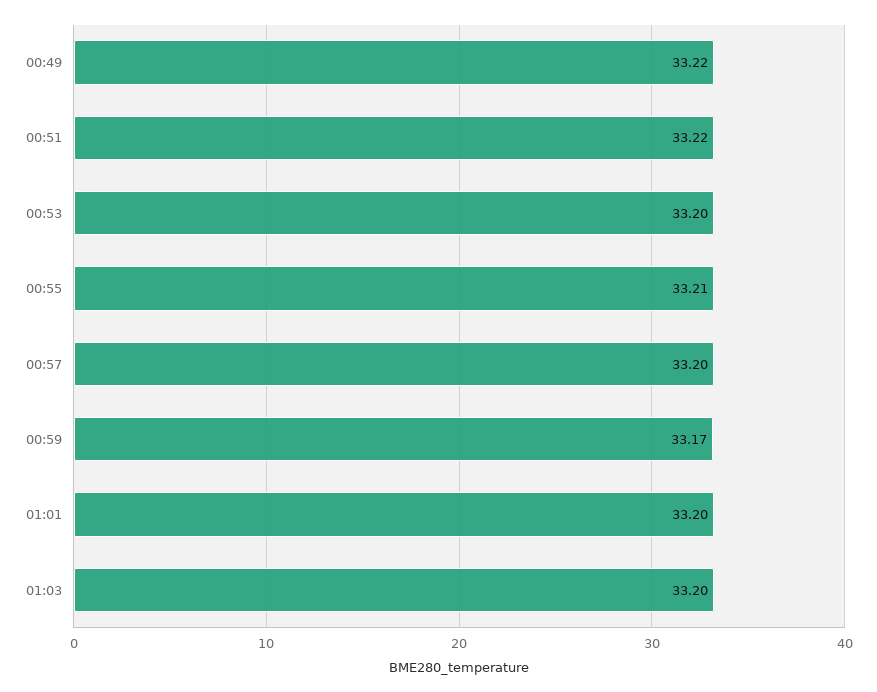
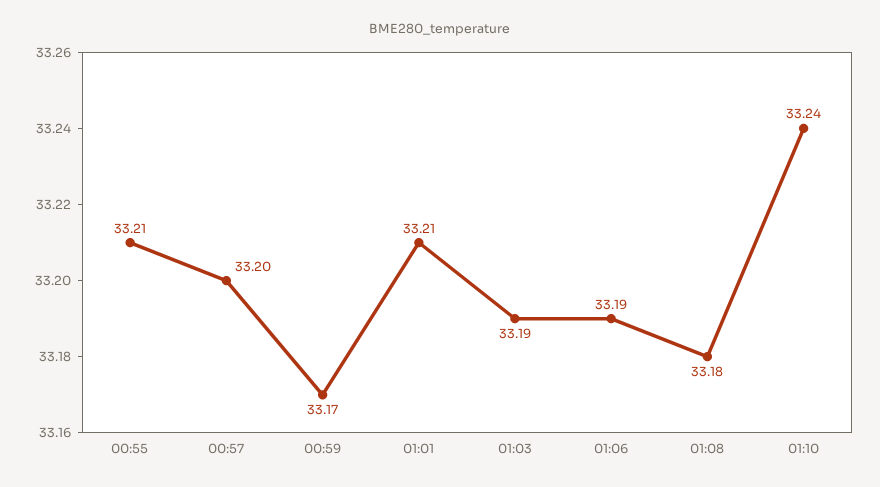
00:49: 33.22 -> none
00:51: 33.22 -> none
00:53: 33.2 -> none
01:01: 33.2 -> 33.21
01:03: 33.2 -> 33.19
01:06: none -> 33.19
01:08: none -> 33.18
01:10: none -> 33.24

